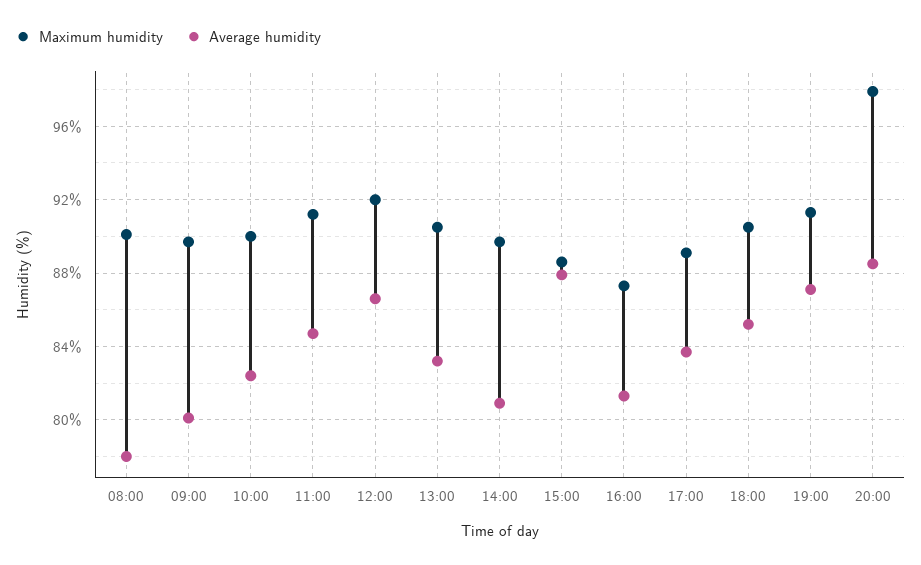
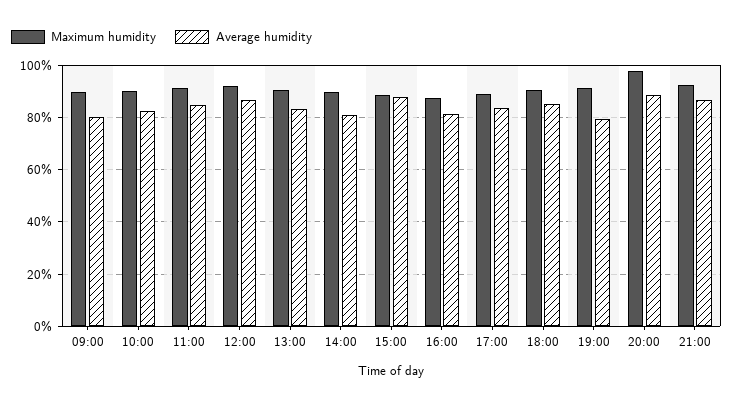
Maximum humidity, 08:00: 90 -> none
Average humidity, 08:00: 78 -> none
Average humidity, 19:00: 87 -> 80
Maximum humidity, 21:00: none -> 92.5
Average humidity, 21:00: none -> 87.5

